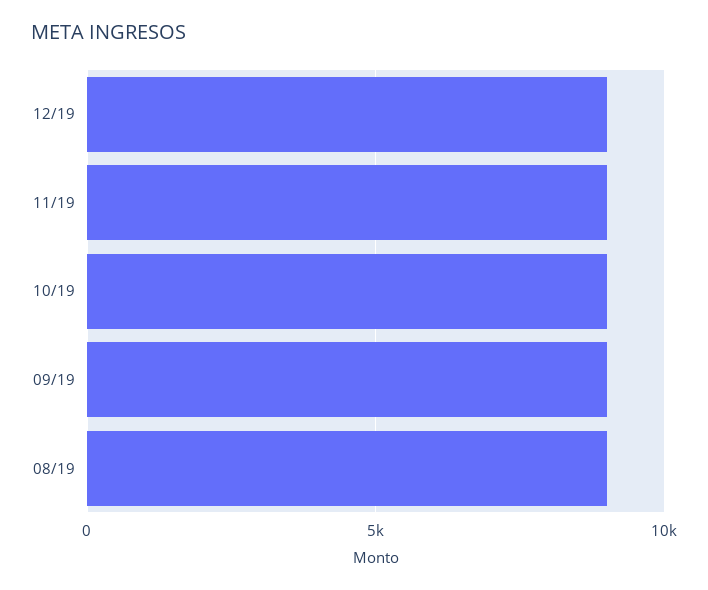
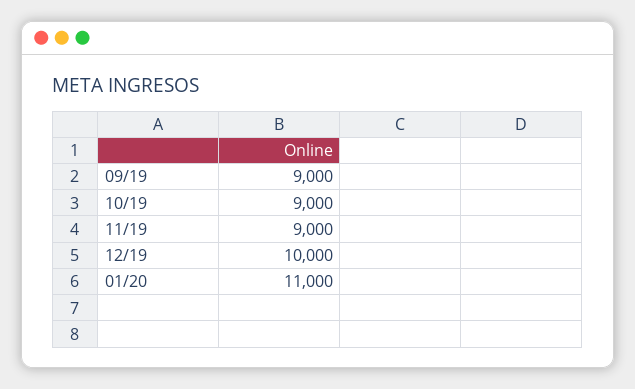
12/19: 9000 -> 10000
08/19: 9000 -> none
01/20: none -> 11000

